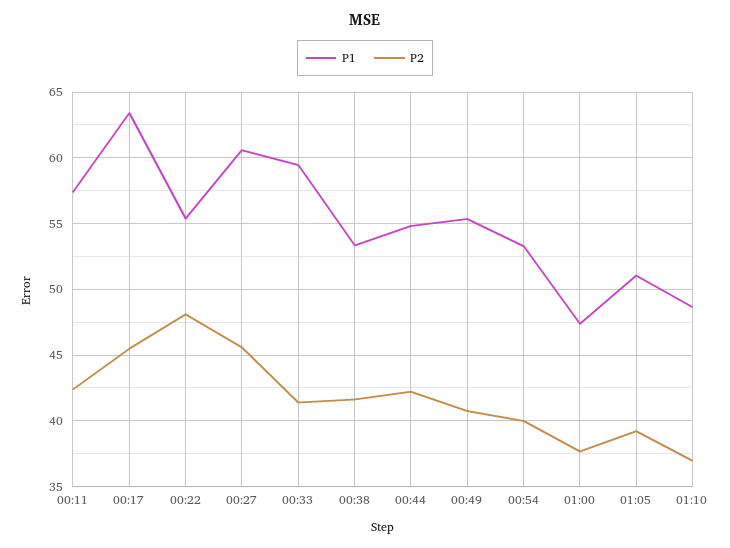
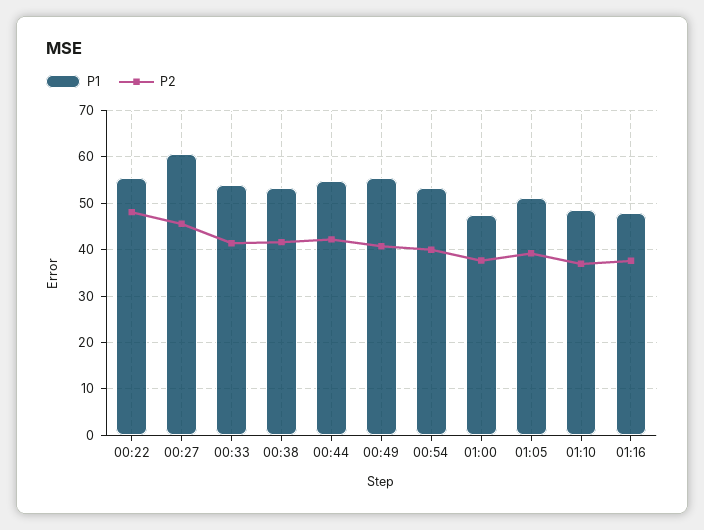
P1, 00:11: 57.5 -> none
P2, 00:11: 42.5 -> none
P1, 00:17: 63.5 -> none
P2, 00:17: 45.5 -> none
P1, 00:33: 59.5 -> 54
P1, 01:16: none -> 48
P2, 01:16: none -> 38

